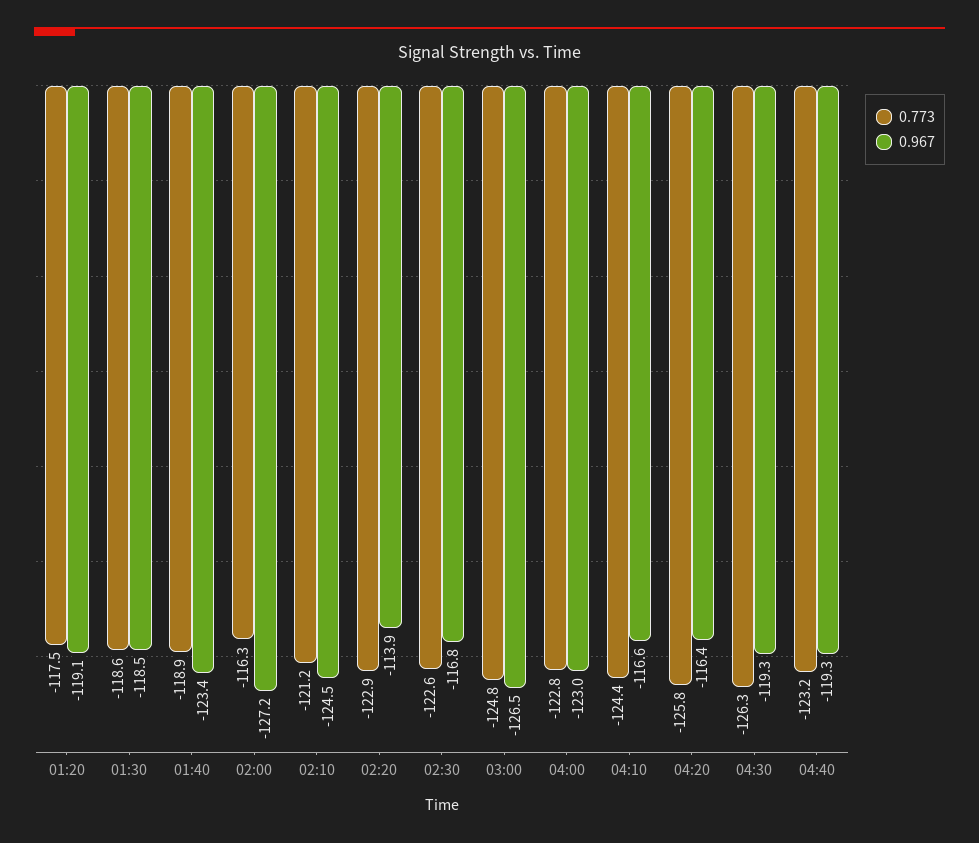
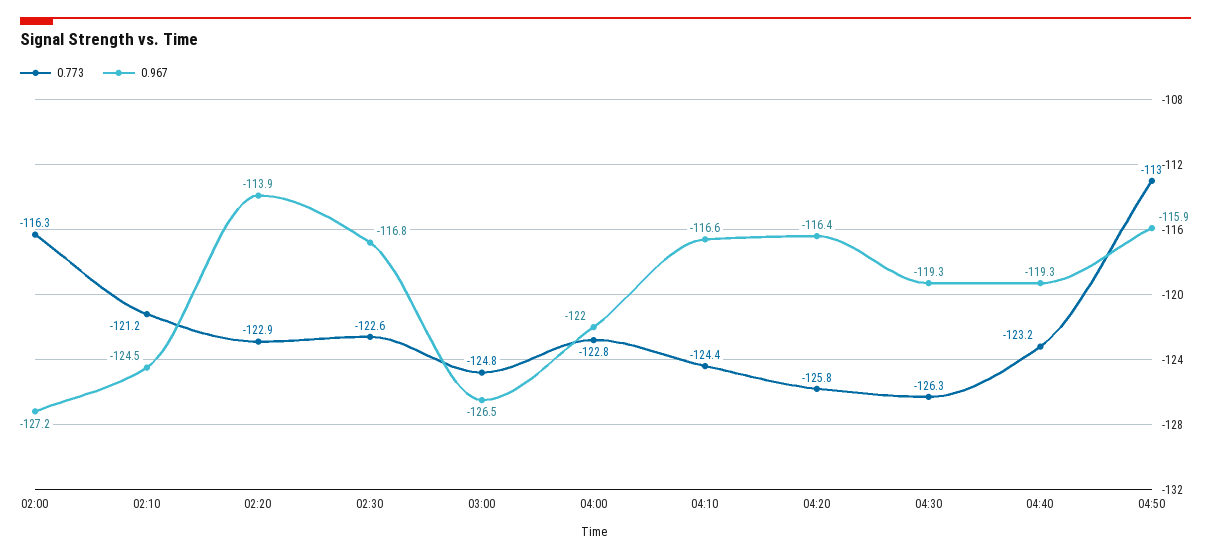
0.773, 01:20: -117.5 -> none
0.967, 01:20: -119.1 -> none
0.773, 01:30: -118.6 -> none
0.967, 01:30: -118.5 -> none
0.773, 01:40: -118.9 -> none
0.967, 01:40: -123.4 -> none
0.967, 04:00: -123 -> -122
0.773, 04:50: none -> -113
0.967, 04:50: none -> -115.9

